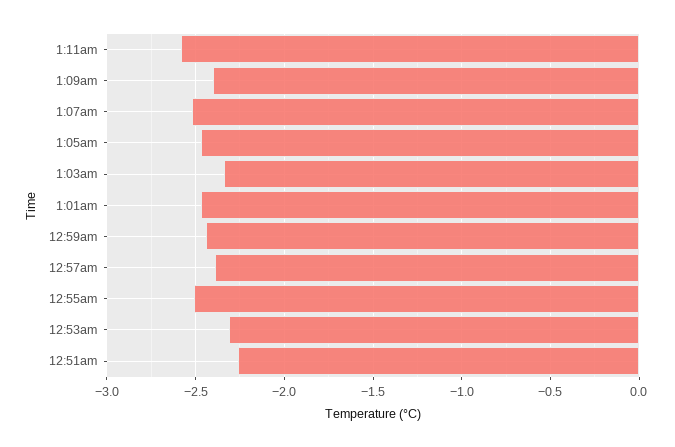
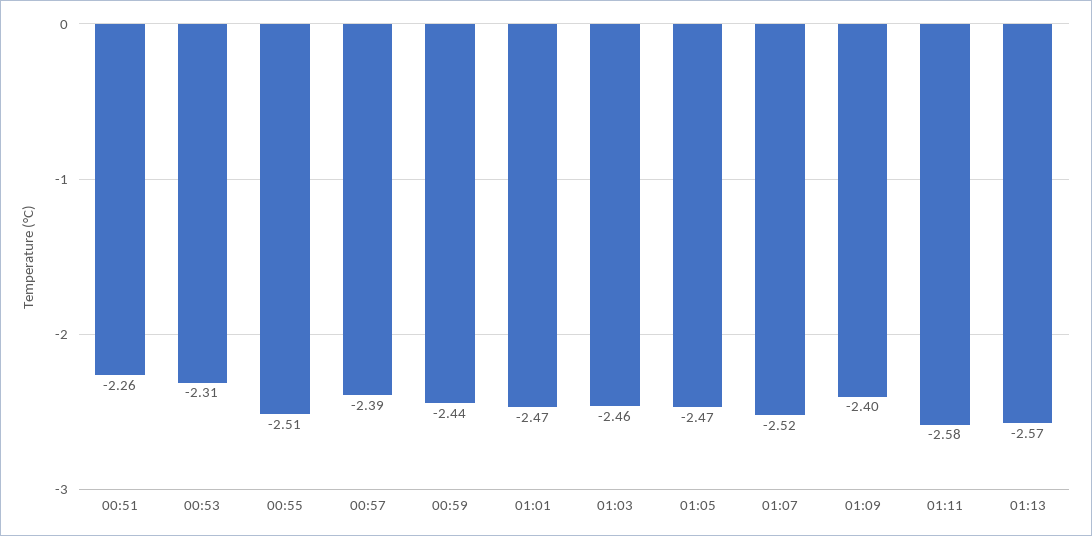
1:03am: -2.35 -> -2.46
01:13: none -> -2.57

